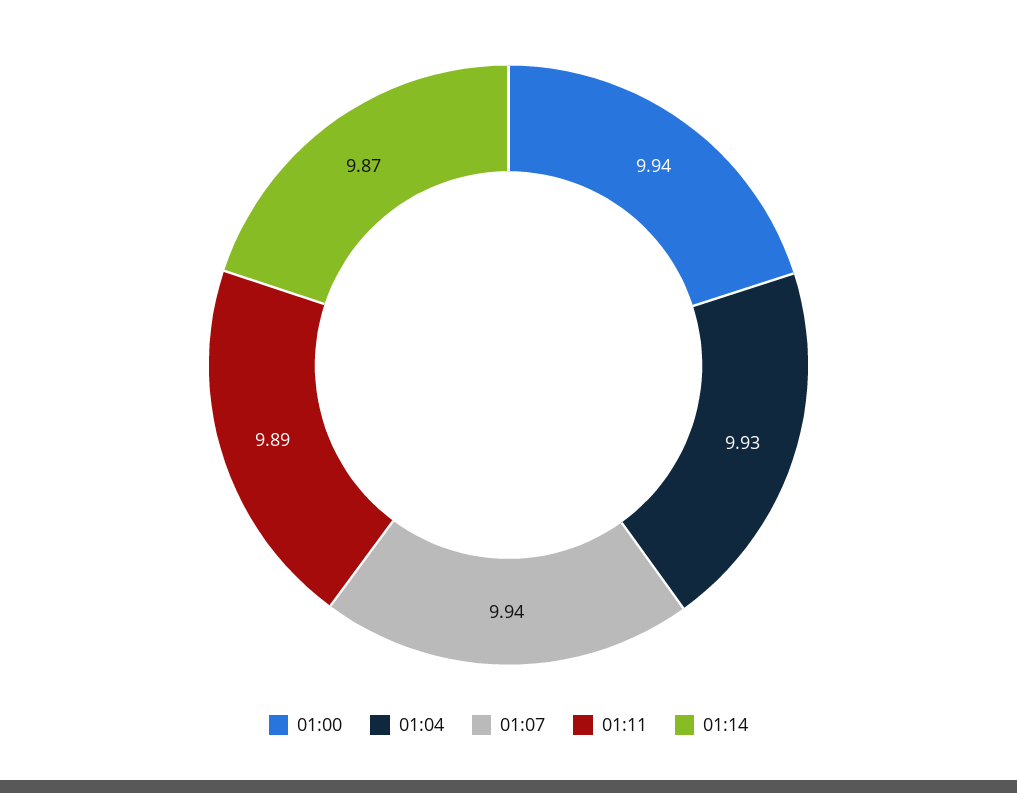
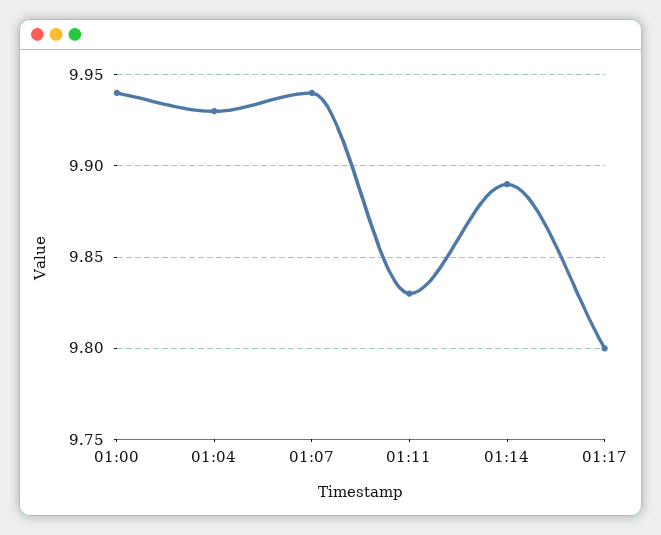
01:11: 9.89 -> 9.83
01:14: 9.87 -> 9.89
01:17: none -> 9.8

